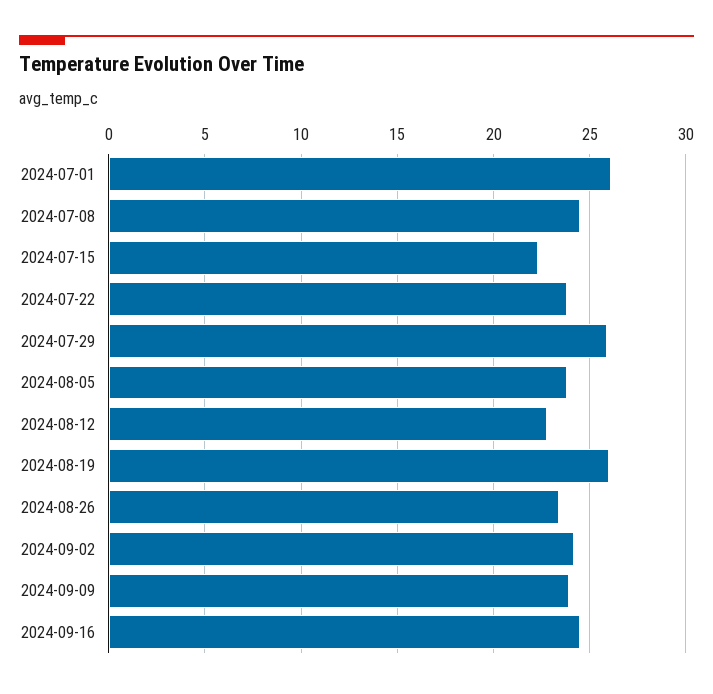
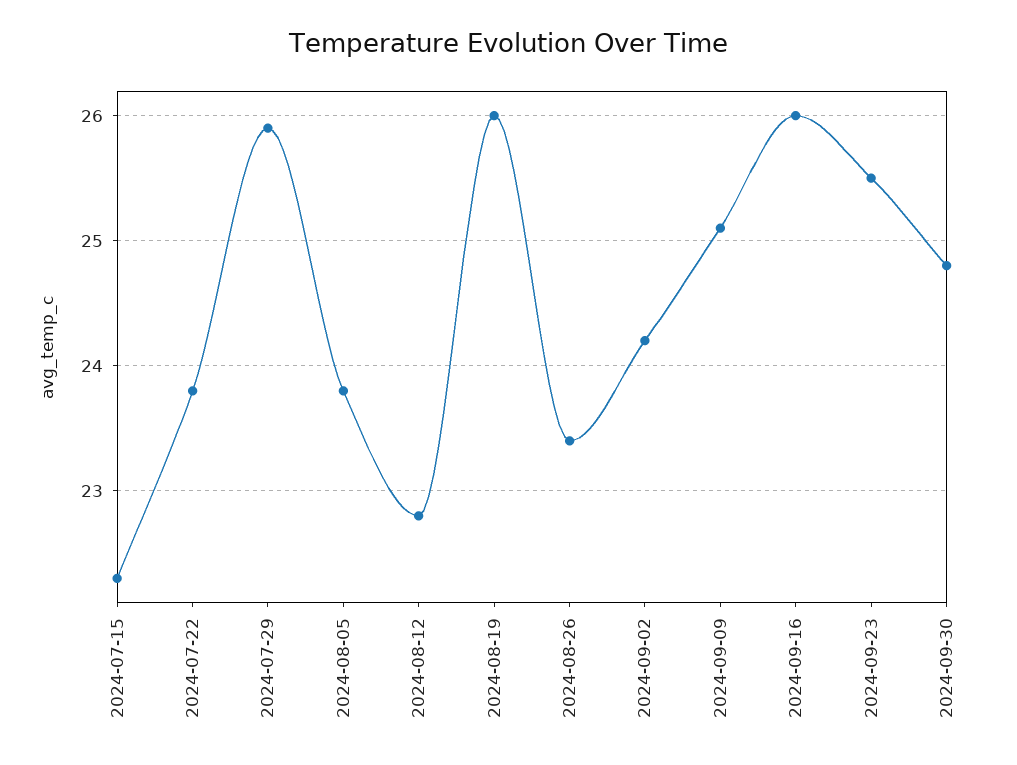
2024-07-01: 26 -> none
2024-07-08: 24.5 -> none
2024-09-09: 24 -> 25.1
2024-09-16: 24.5 -> 26
2024-09-23: none -> 25.5
2024-09-30: none -> 24.8

